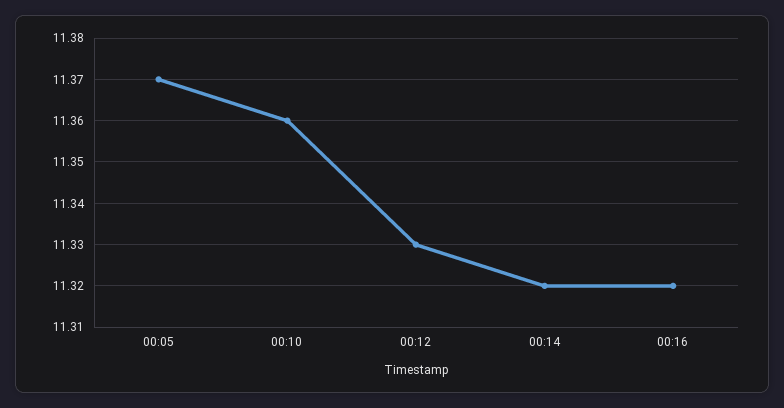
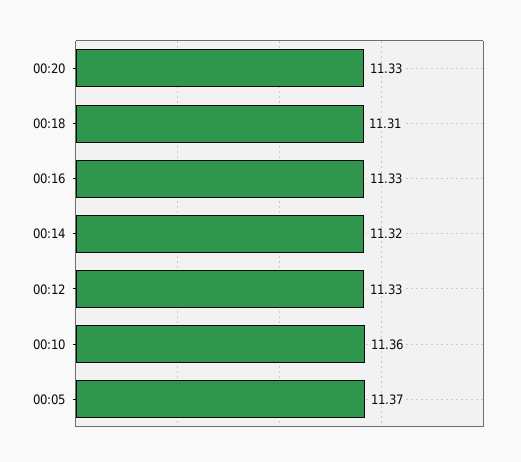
00:16: 11.32 -> 11.33
00:20: none -> 11.33
00:18: none -> 11.31

